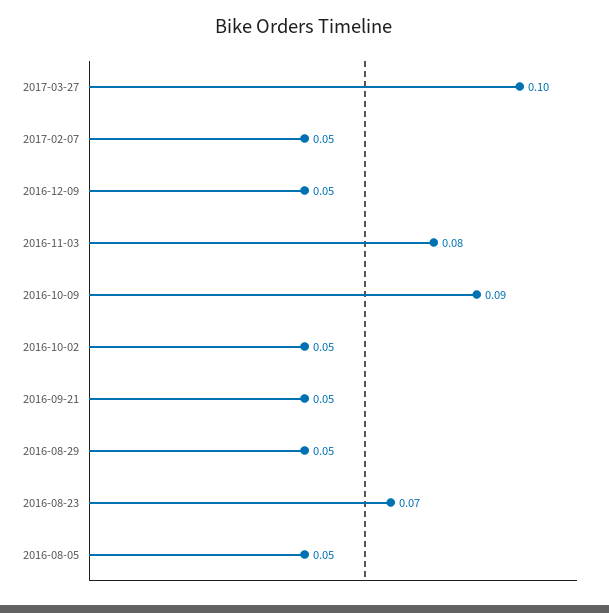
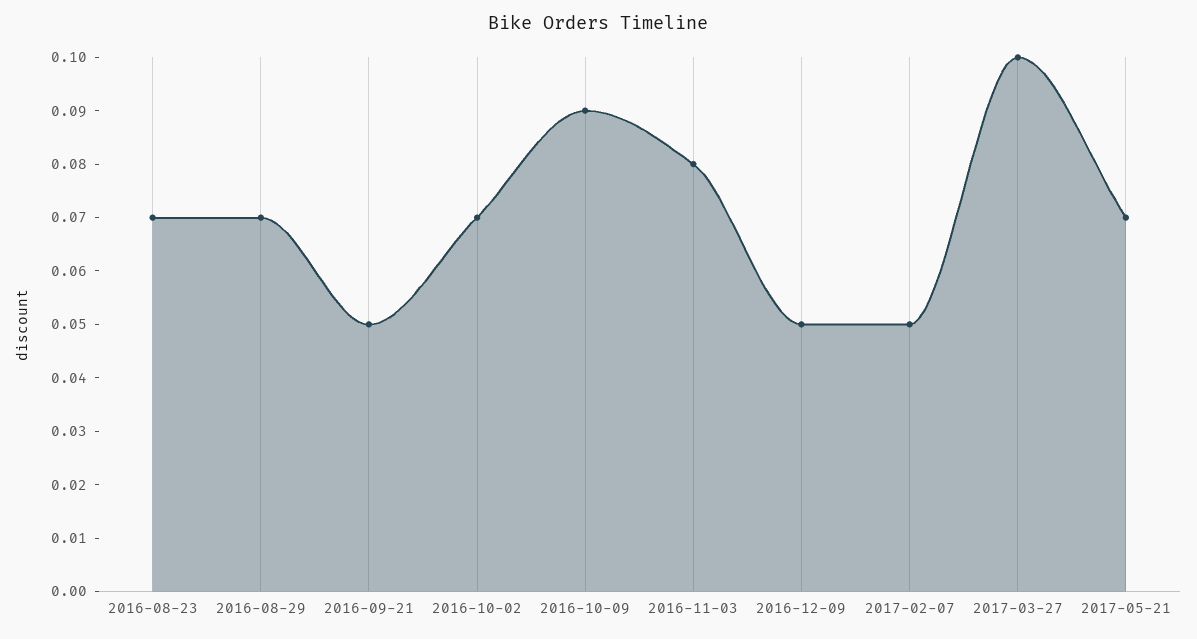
2016-10-02: 0.05 -> 0.07
2016-08-29: 0.05 -> 0.07
2016-08-05: 0.05 -> none
2017-05-21: none -> 0.07

